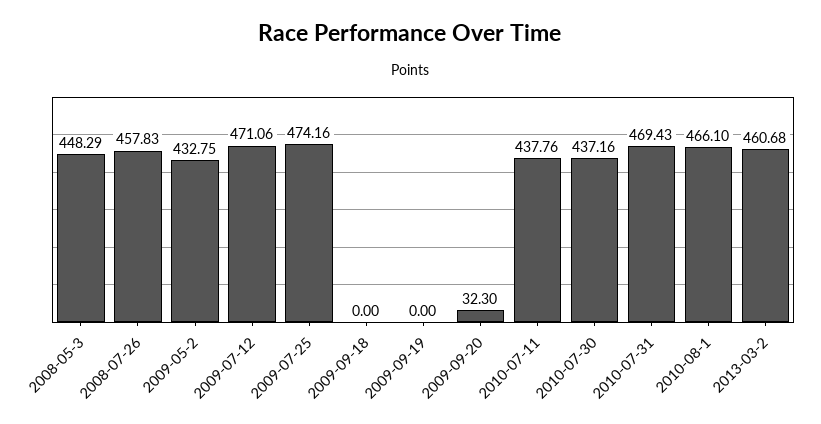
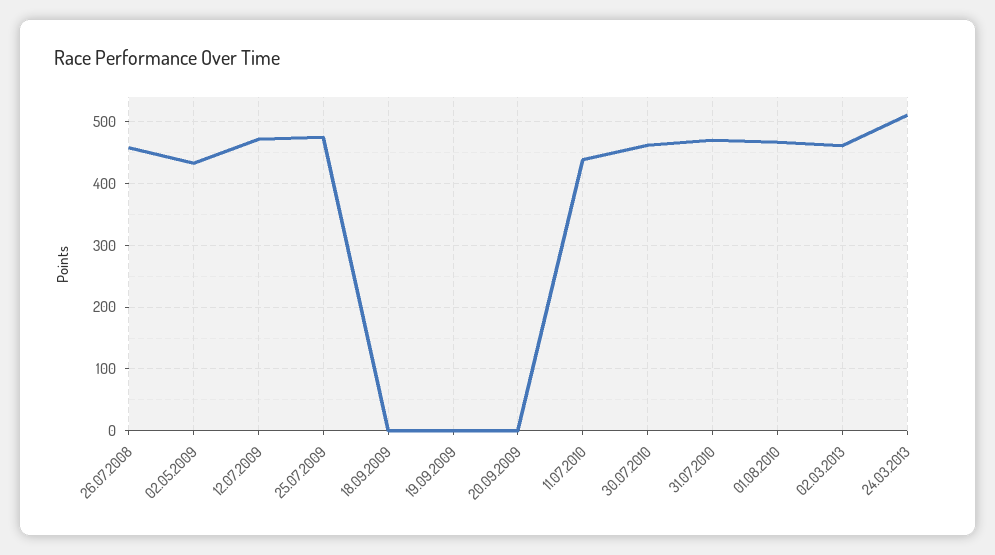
2008-05-3: 448.29 -> none
2009-09-20: 32.3 -> 0
2010-07-30: 437.16 -> 460
24.03.2013: none -> 510

